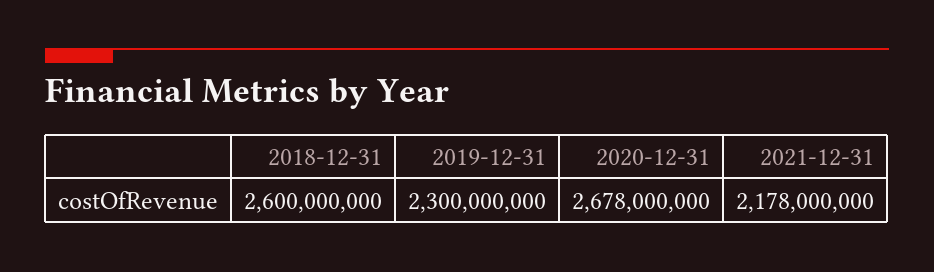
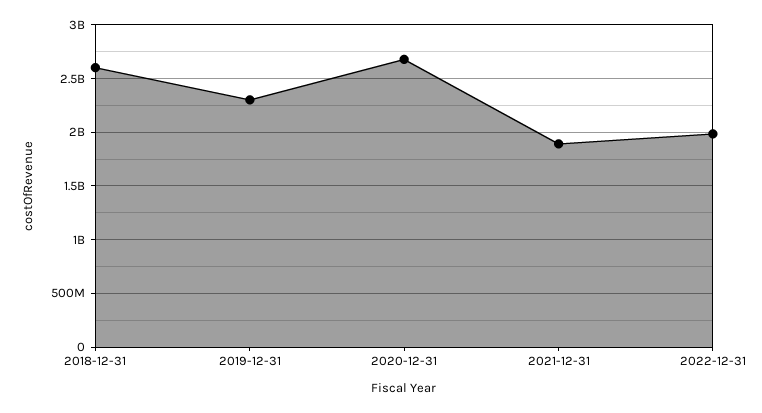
2021-12-31: 2178000000 -> 1900000000
2022-12-31: none -> 2000000000

